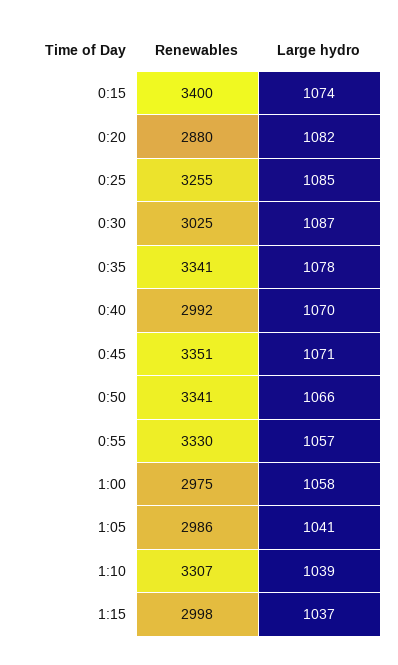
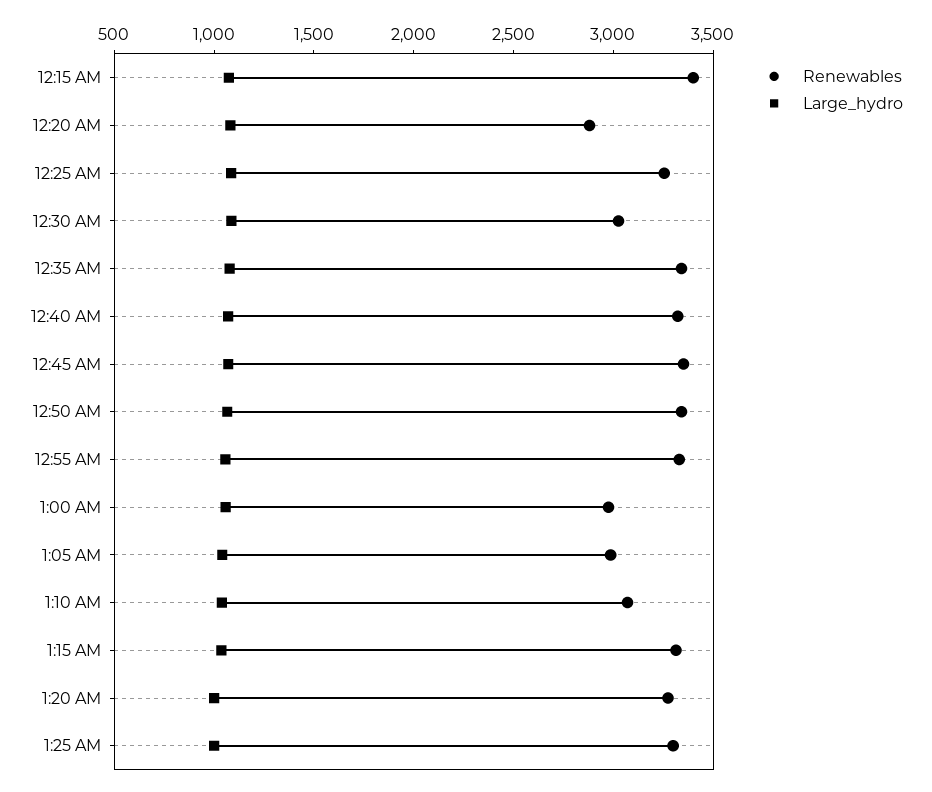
Renewables, 0:40: 2992 -> 3300
Renewables, 1:10: 3307 -> 3100
Renewables, 1:15: 2998 -> 3300
Renewables, 1:20 AM: none -> 3300
Large hydro, 1:20 AM: none -> 1000
Renewables, 1:25 AM: none -> 3300
Large hydro, 1:25 AM: none -> 1000

